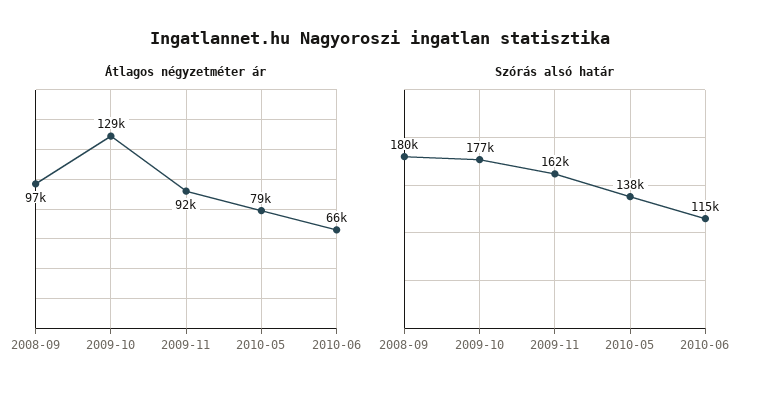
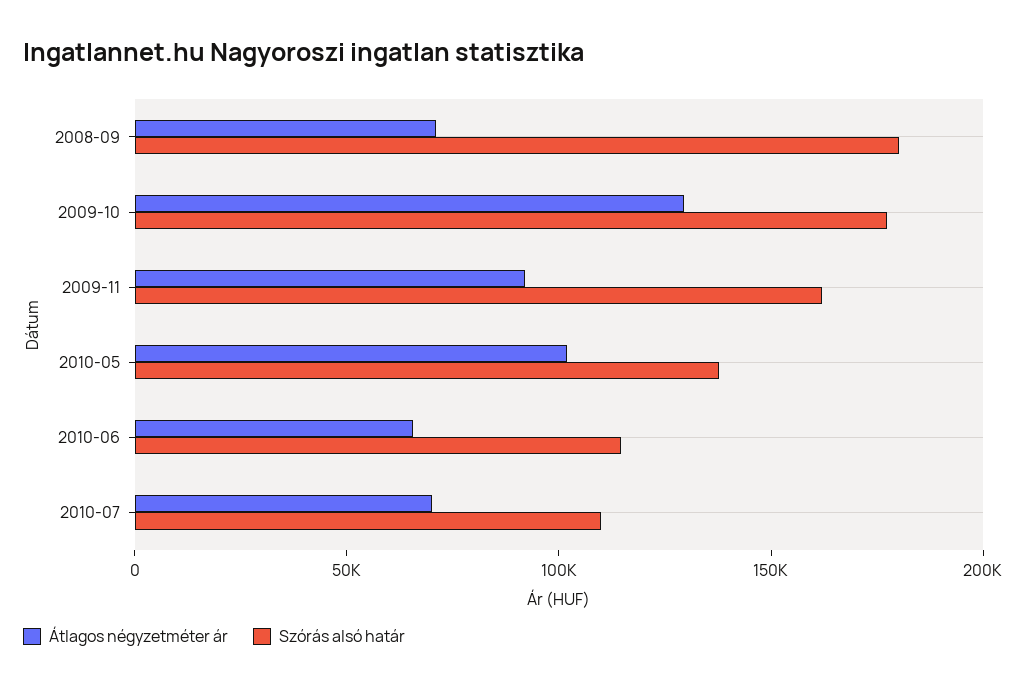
Átlagos négyzetméter ár, 2008-09: 97000 -> 70000
Átlagos négyzetméter ár, 2010-05: 79000 -> 100000
Átlagos négyzetméter ár, 2010-07: none -> 70000
Szórás alsó határ, 2010-07: none -> 110000

